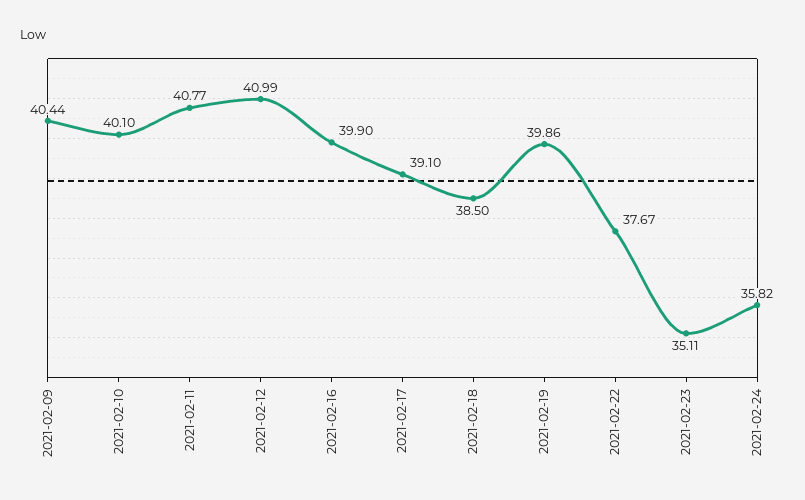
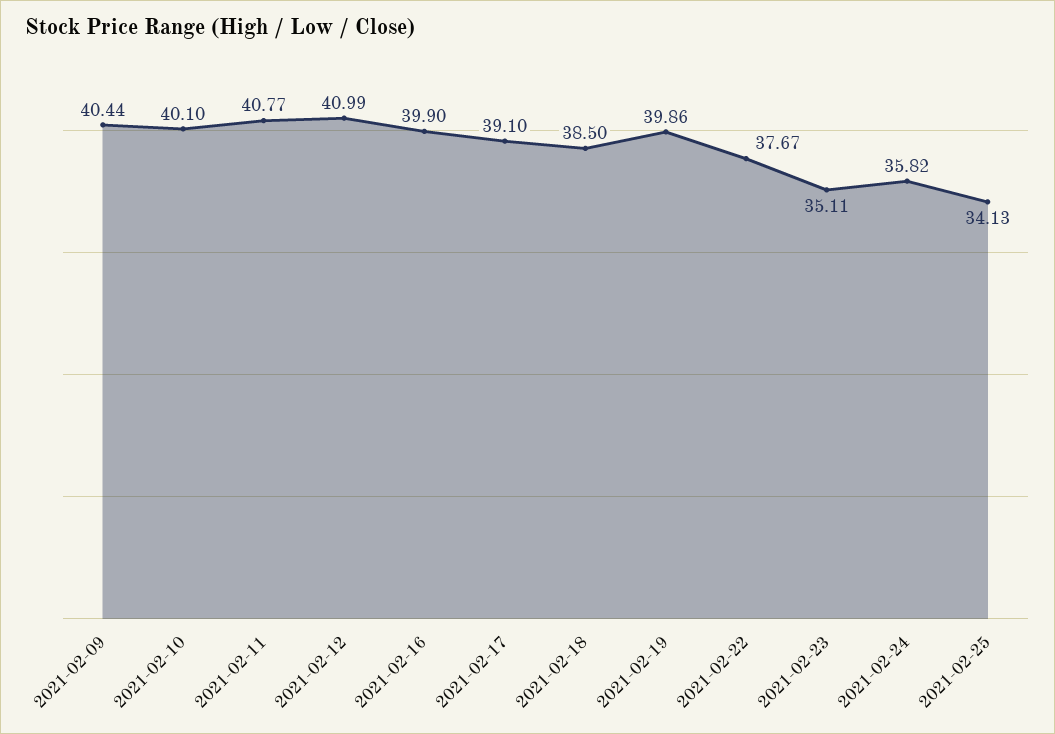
2021-02-25: none -> 34.13

